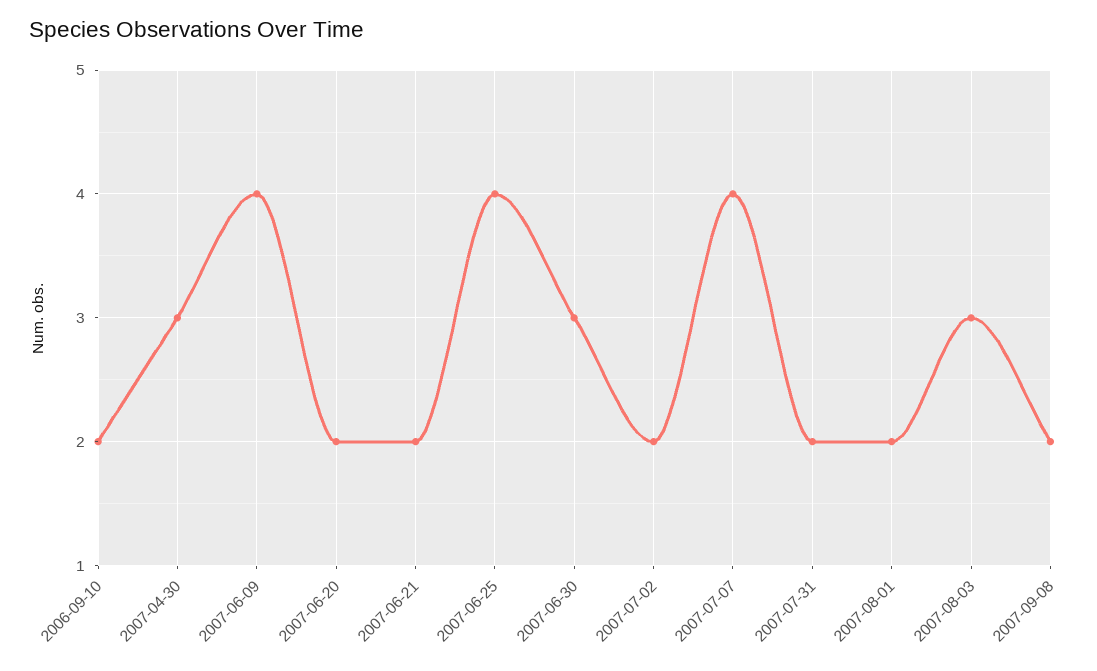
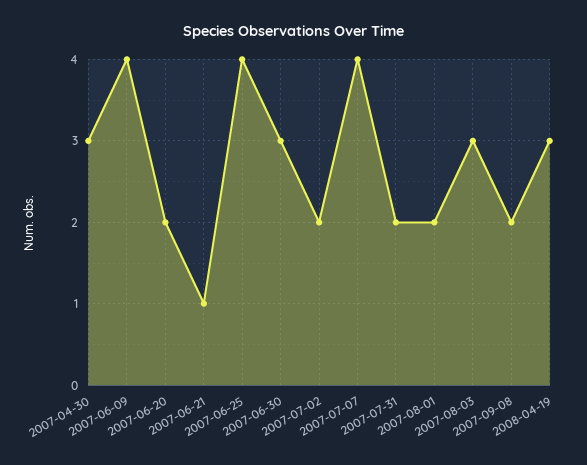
2006-09-10: 2 -> none
2007-06-21: 2 -> 1
2008-04-19: none -> 3

